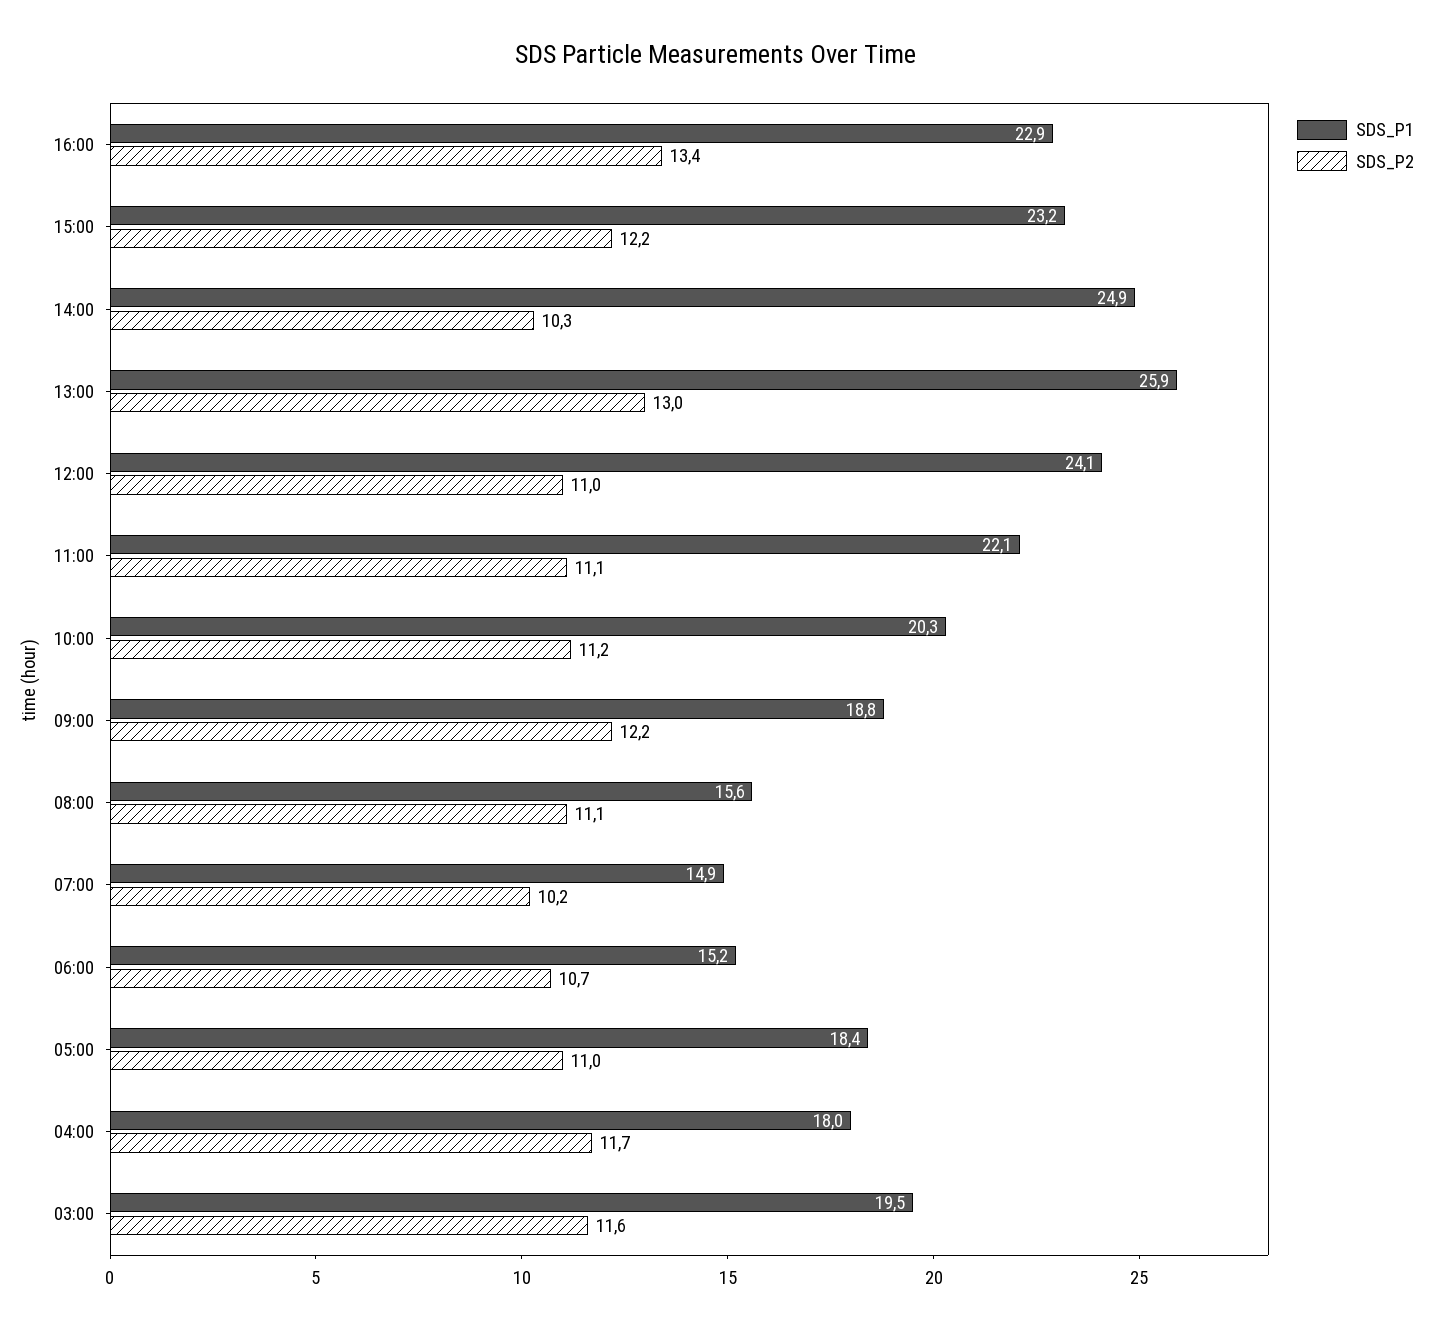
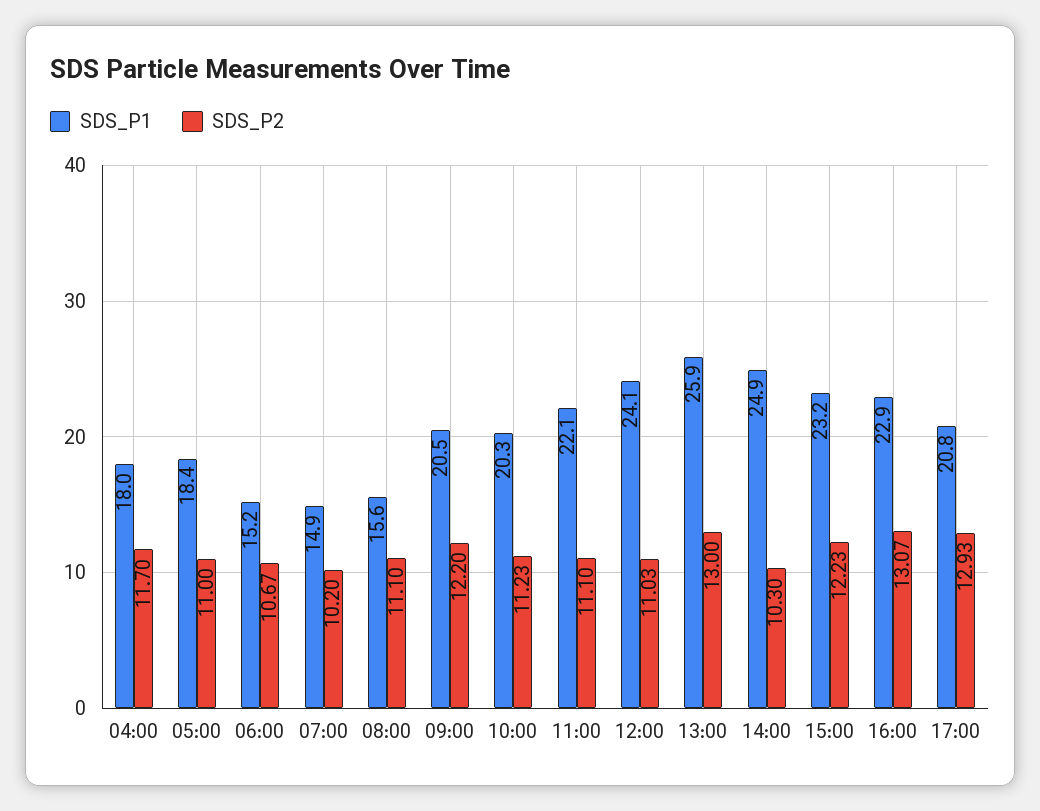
SDS_P2, 16:00: 13.4 -> 13.07
SDS_P1, 09:00: 18.8 -> 20.5
SDS_P1, 03:00: 19.5 -> none
SDS_P2, 03:00: 11.6 -> none
SDS_P1, 17:00: none -> 20.8
SDS_P2, 17:00: none -> 12.93

